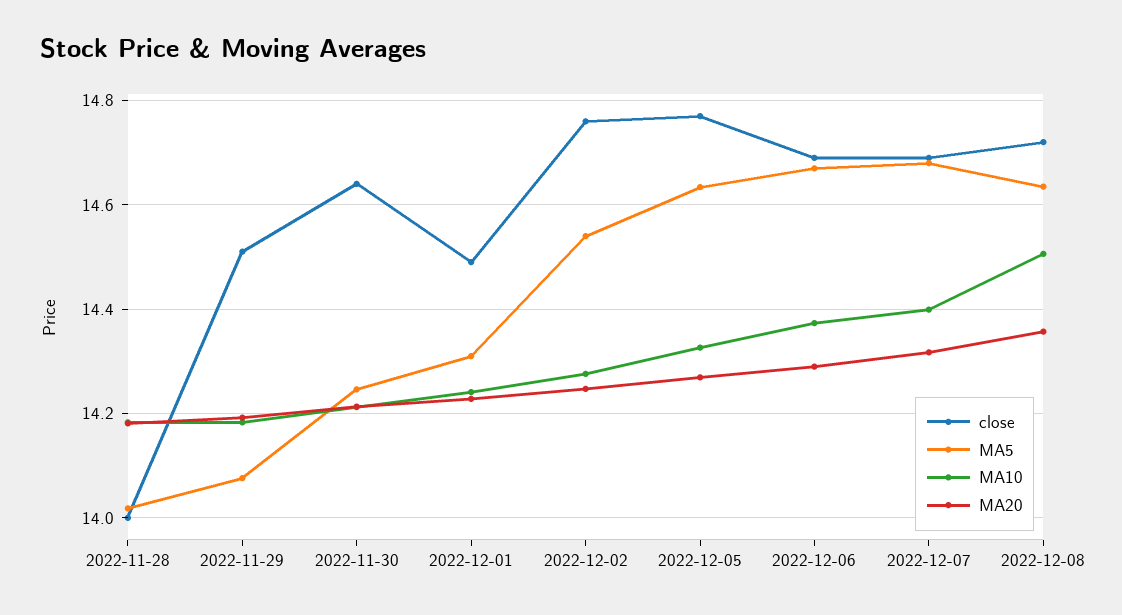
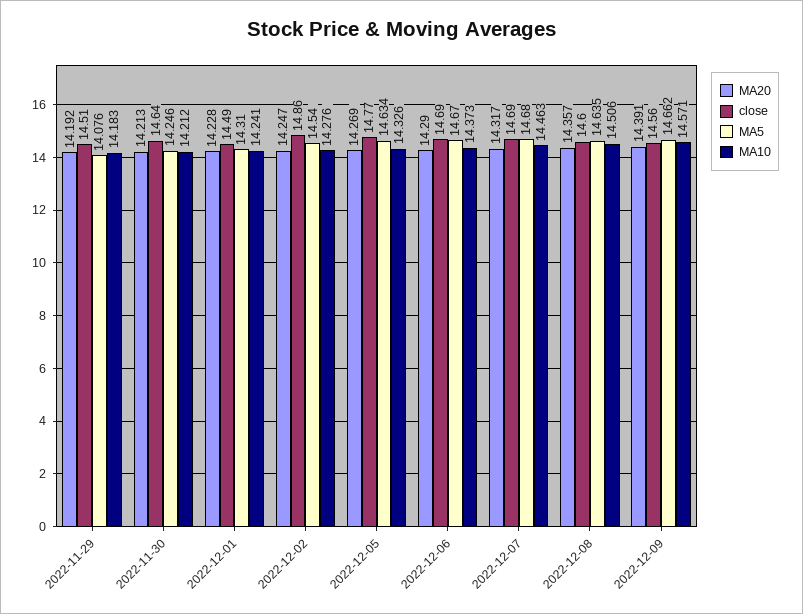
close, 2022-11-28: 14 -> none
MA5, 2022-11-28: 14.02 -> none
MA10, 2022-11-28: 14.18 -> none
MA20, 2022-11-28: 14.18 -> none
close, 2022-12-02: 14.76 -> 14.86
MA10, 2022-12-07: 14.4 -> 14.463
close, 2022-12-08: 14.72 -> 14.6
MA20, 2022-12-09: none -> 14.391
close, 2022-12-09: none -> 14.56
MA5, 2022-12-09: none -> 14.662
MA10, 2022-12-09: none -> 14.571

